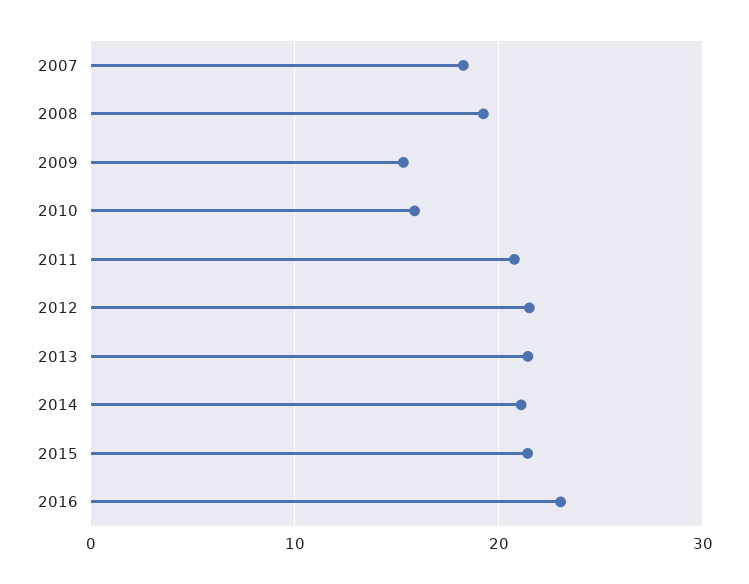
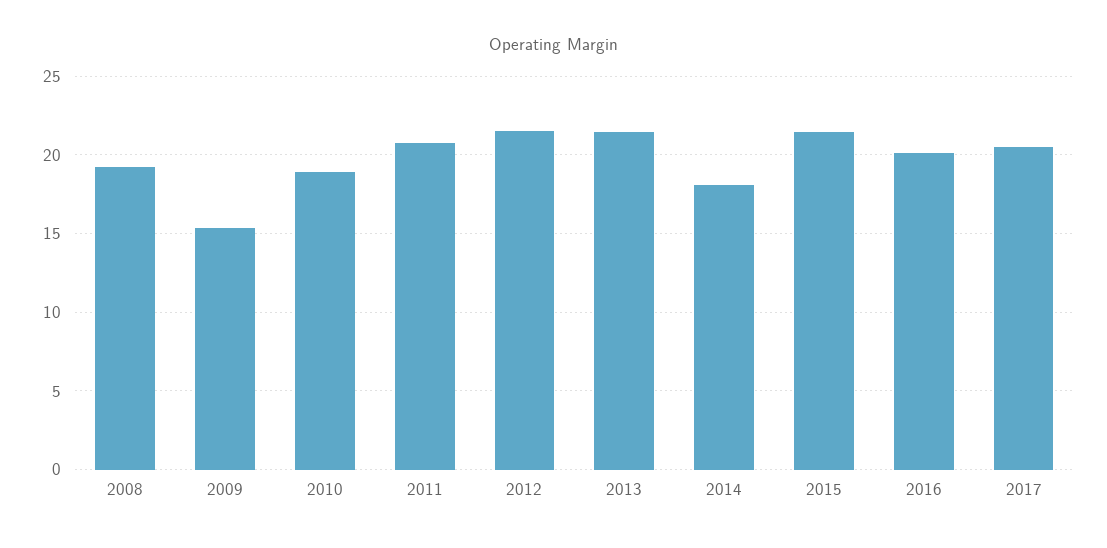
2007: 18 -> none
2010: 16 -> 19
2014: 21 -> 18
2016: 23 -> 20
2017: none -> 20.5

